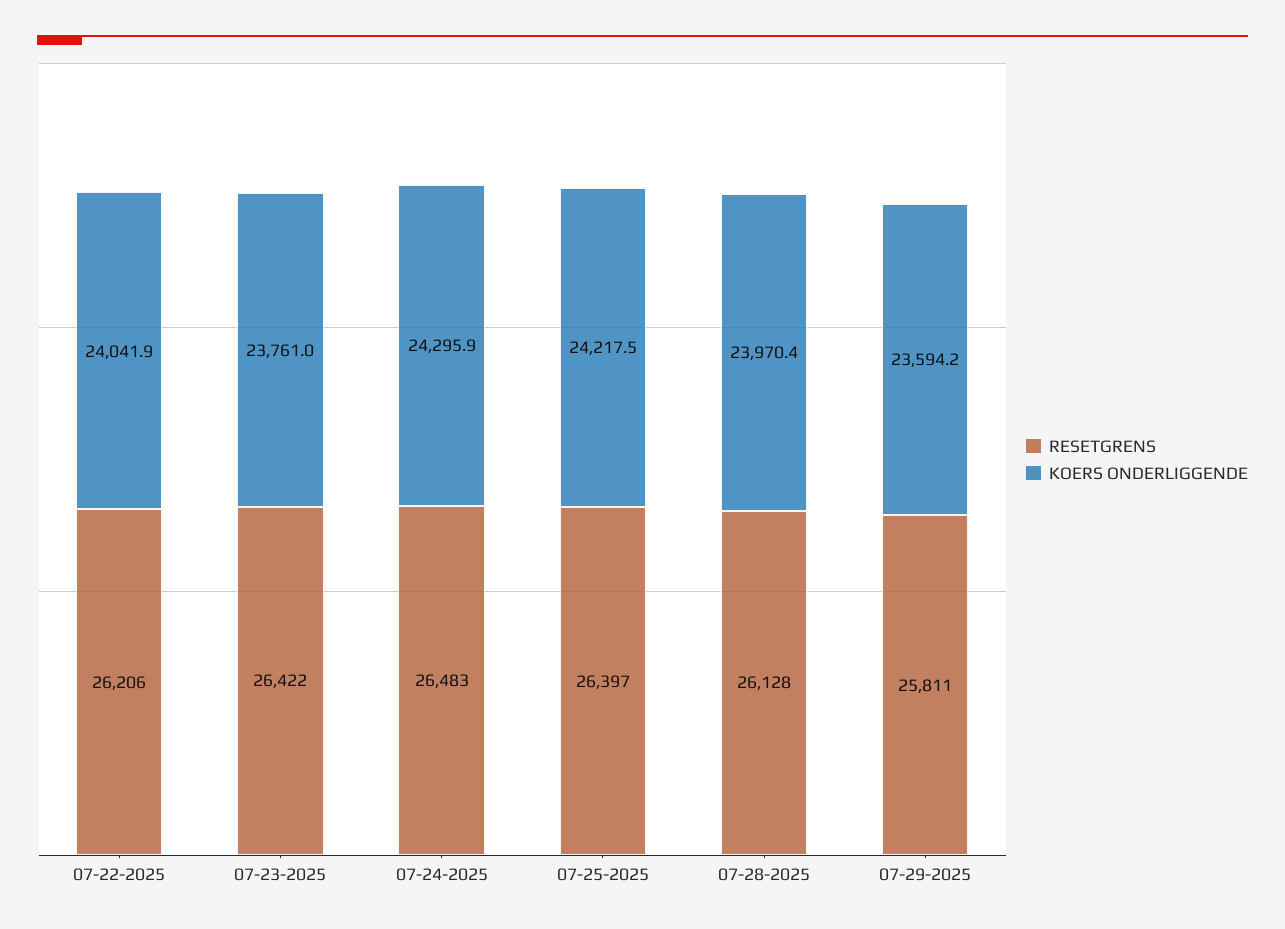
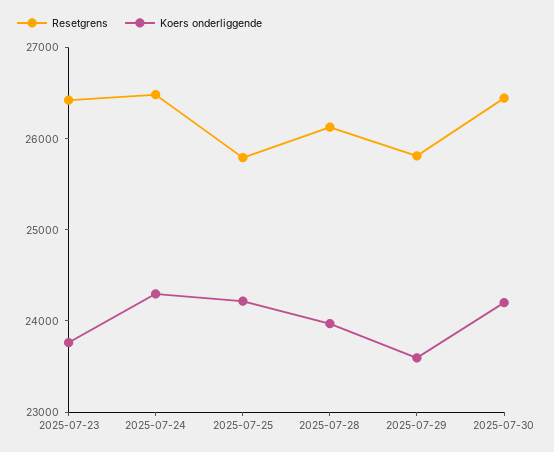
RESETGRENS, 07-22-2025: 26206 -> none
KOERS ONDERLIGGENDE, 07-22-2025: 24041.9 -> none
RESETGRENS, 07-25-2025: 26397 -> 25800
RESETGRENS, 2025-07-30: none -> 26400
KOERS ONDERLIGGENDE, 2025-07-30: none -> 24200

